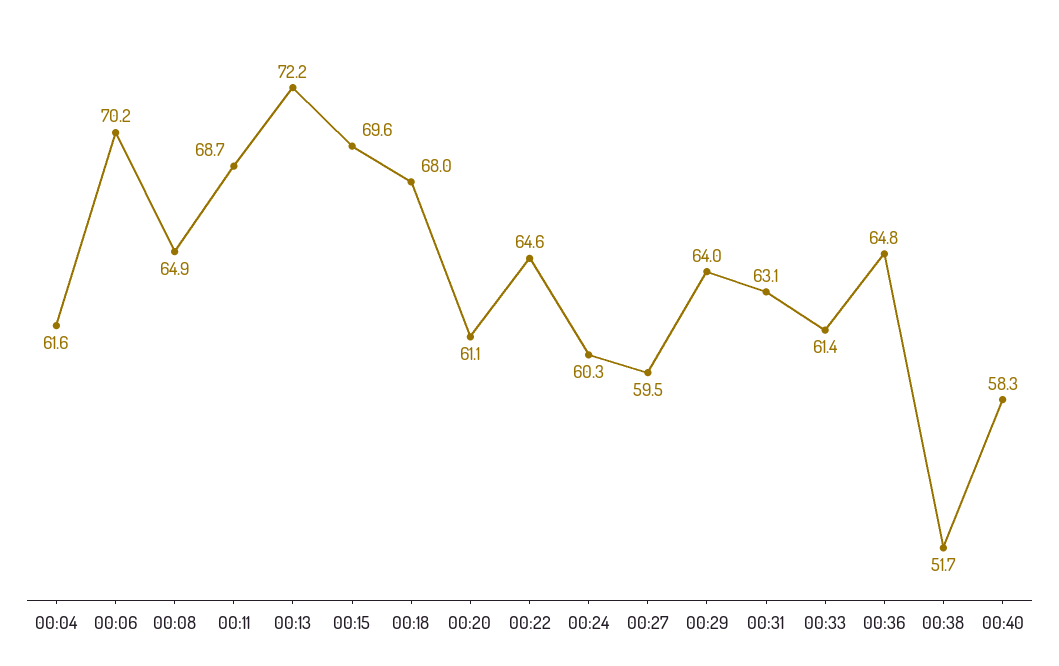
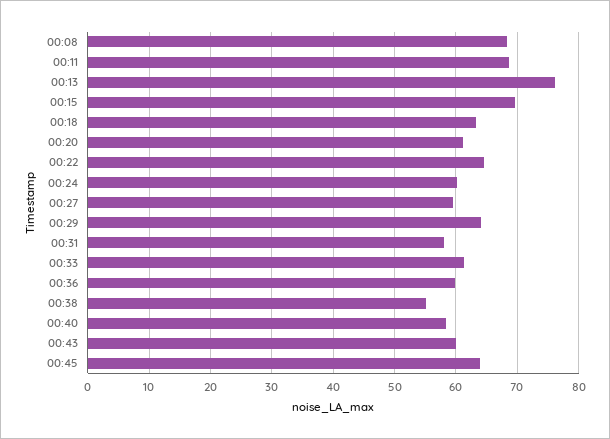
00:04: 61.6 -> none
00:06: 70.2 -> none
00:08: 64.9 -> 68
00:13: 72.2 -> 76
00:18: 68 -> 63
00:31: 63.1 -> 58
00:36: 64.8 -> 60
00:38: 51.7 -> 55
00:43: none -> 60
00:45: none -> 64

